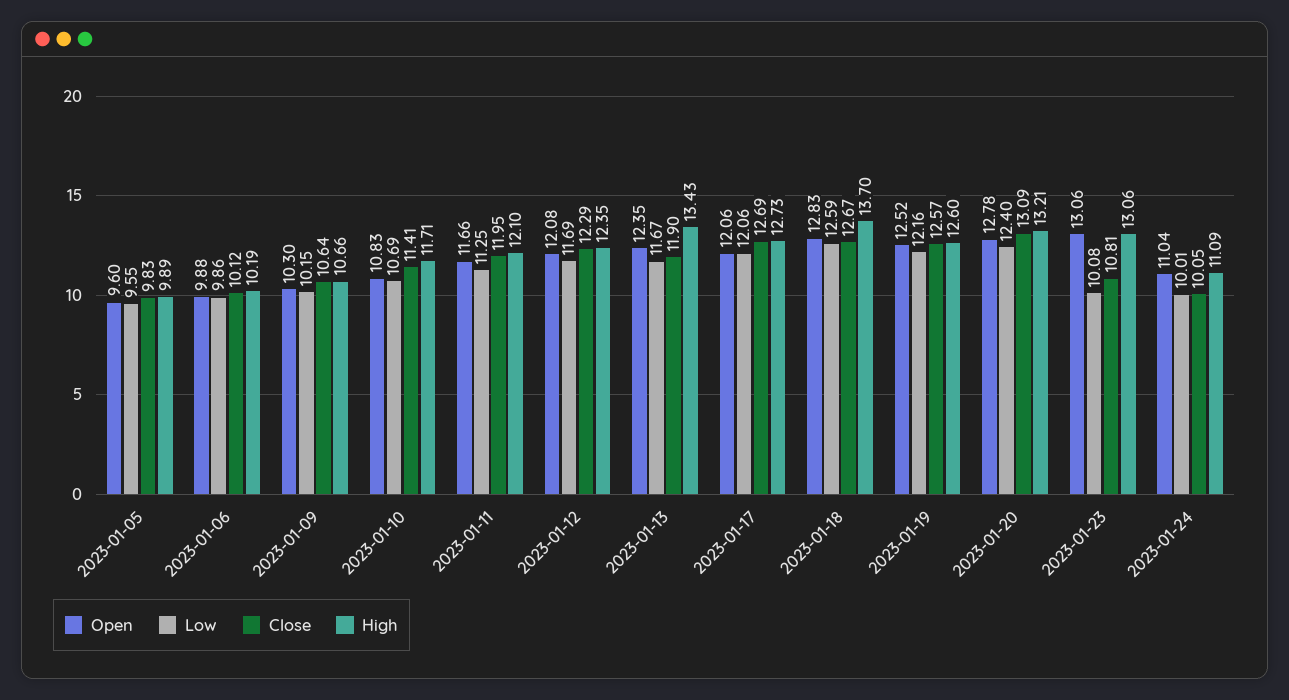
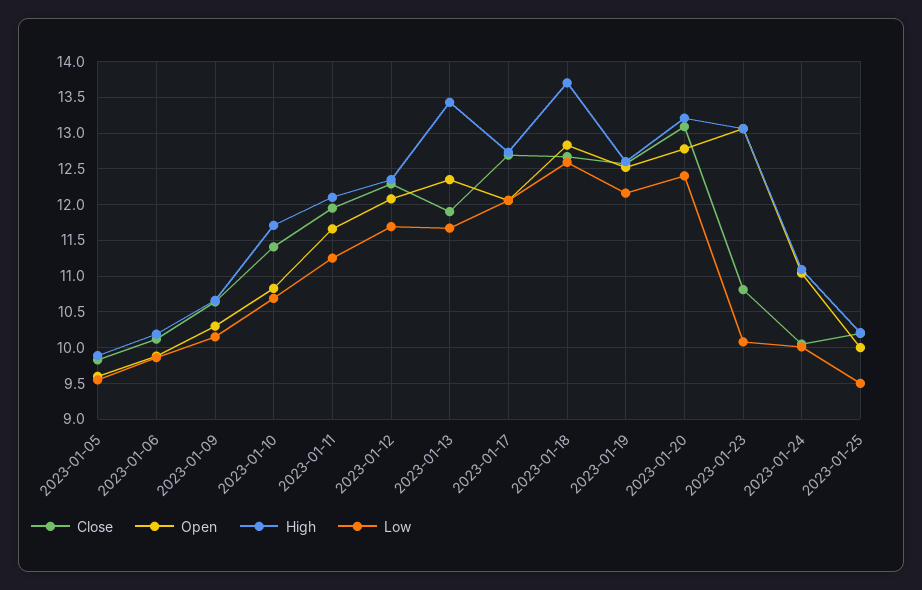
Close, 2023-01-25: none -> 10.2
Open, 2023-01-25: none -> 10
High, 2023-01-25: none -> 10.2
Low, 2023-01-25: none -> 9.5

